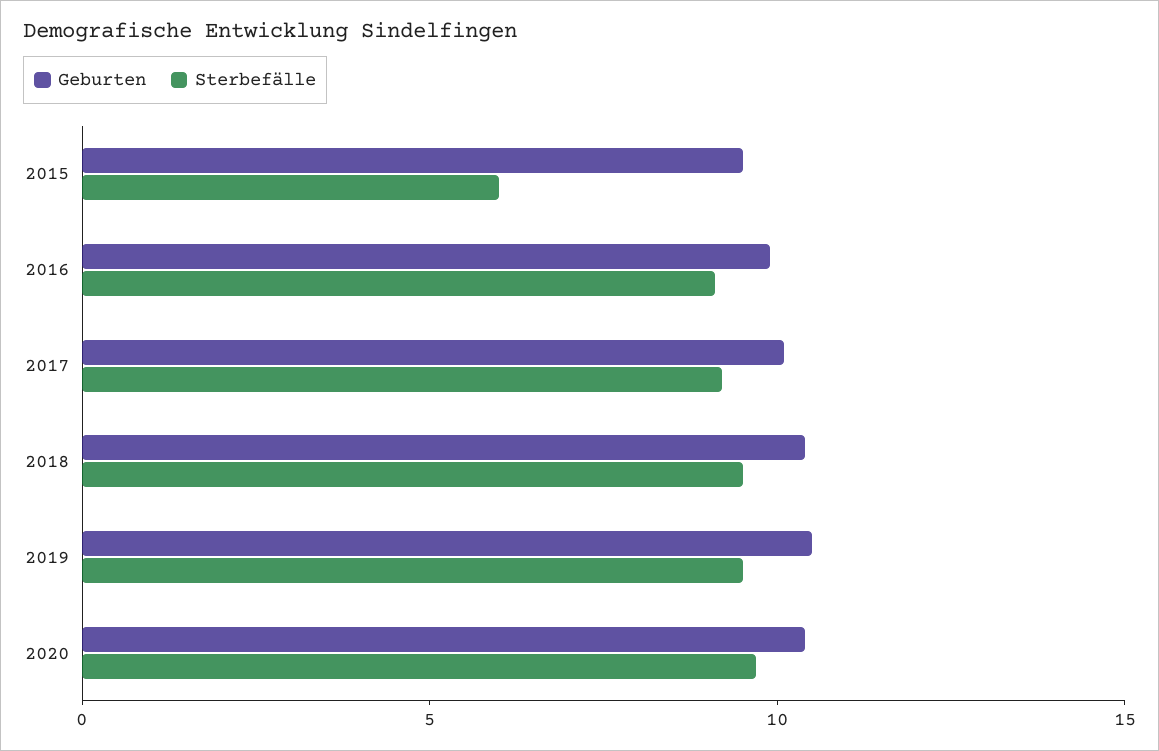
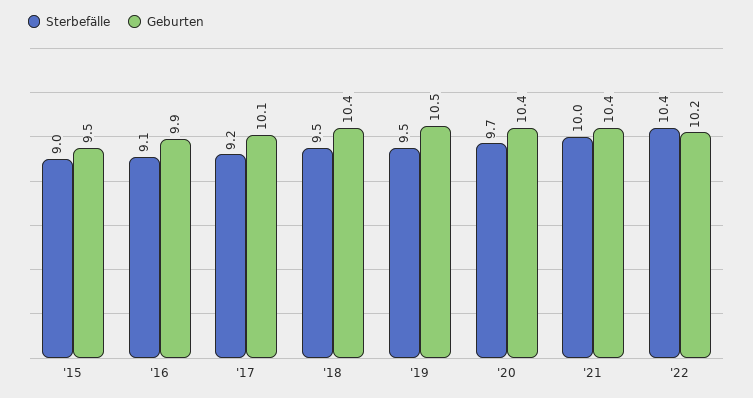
Sterbefälle, 2015: 6 -> 9
Sterbefälle, '21: none -> 10
Geburten, '21: none -> 10.4
Sterbefälle, '22: none -> 10.4
Geburten, '22: none -> 10.2

